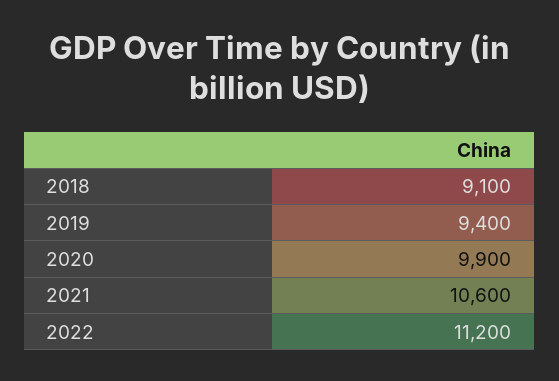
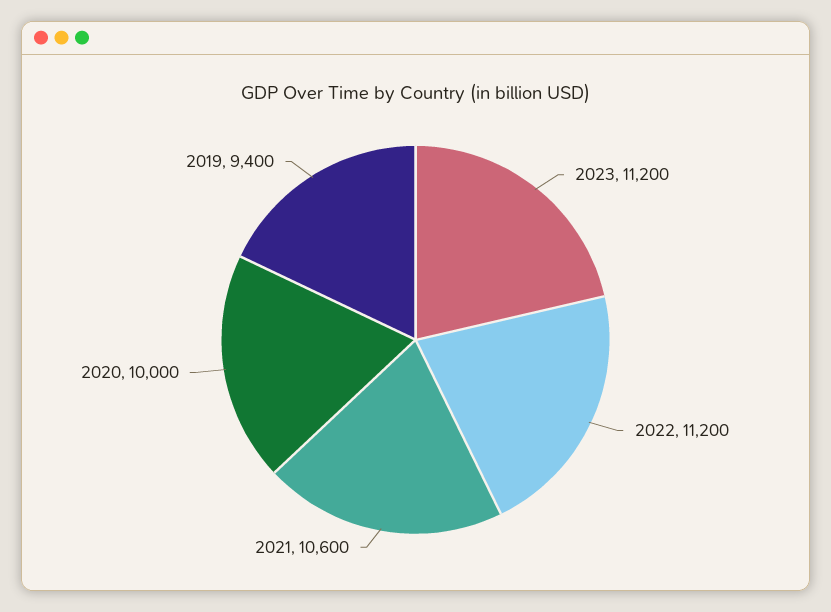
2018: 9100 -> none
2020: 9900 -> 10000
2023: none -> 11200

